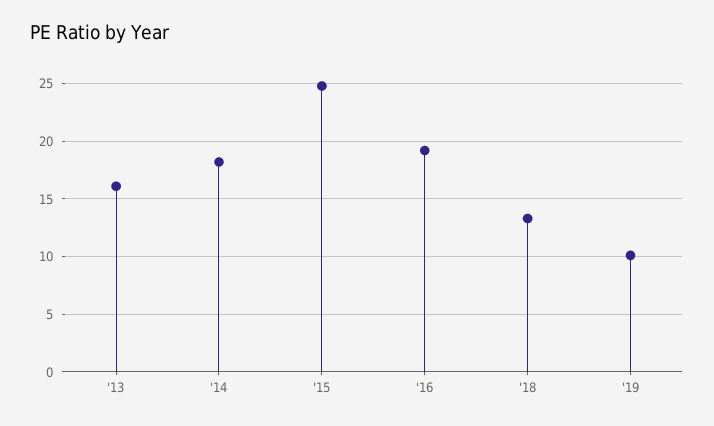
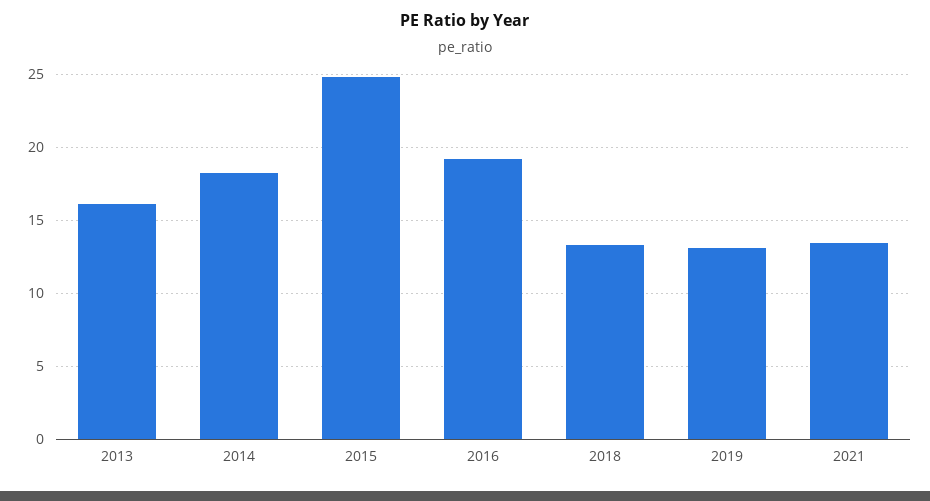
'19: 10 -> 13
2021: none -> 13.5

